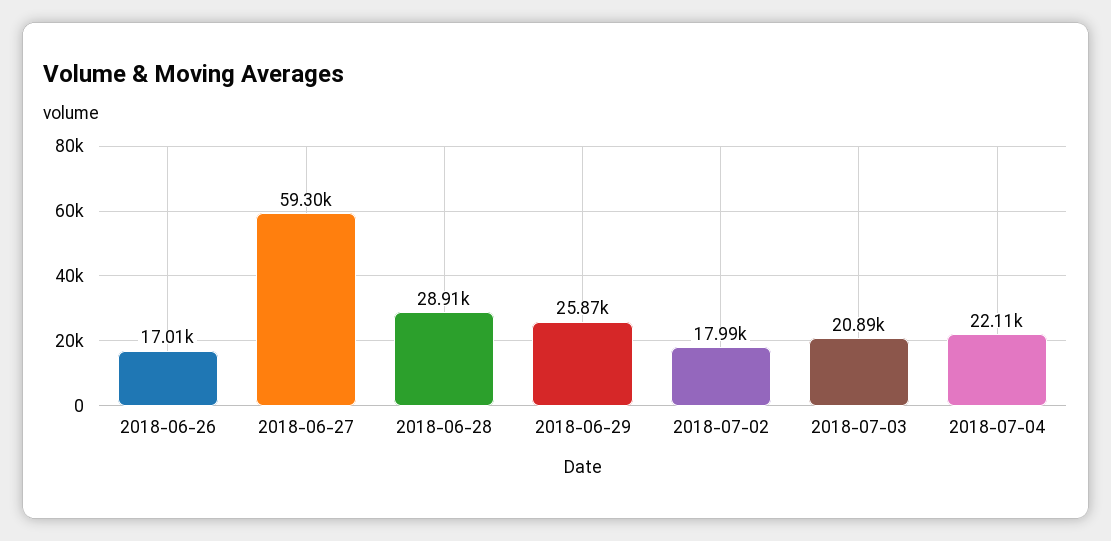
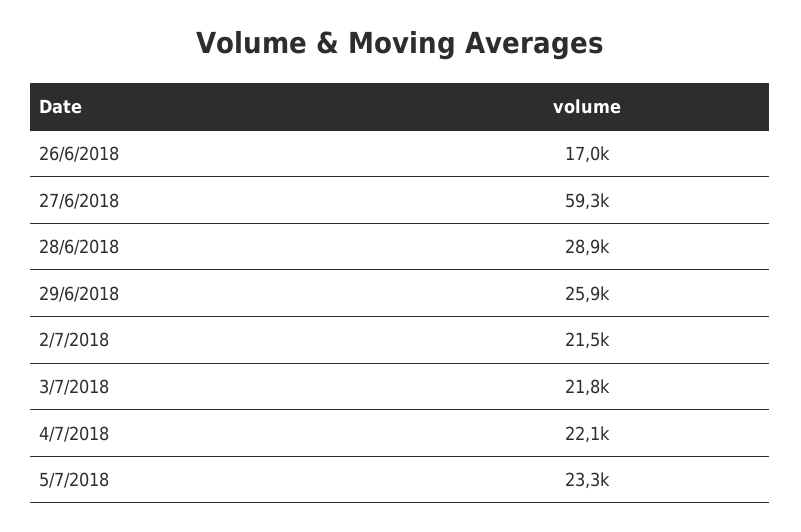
2018-07-02: 17990 -> 21500
2018-07-03: 20890 -> 21800
5/7/2018: none -> 23300

